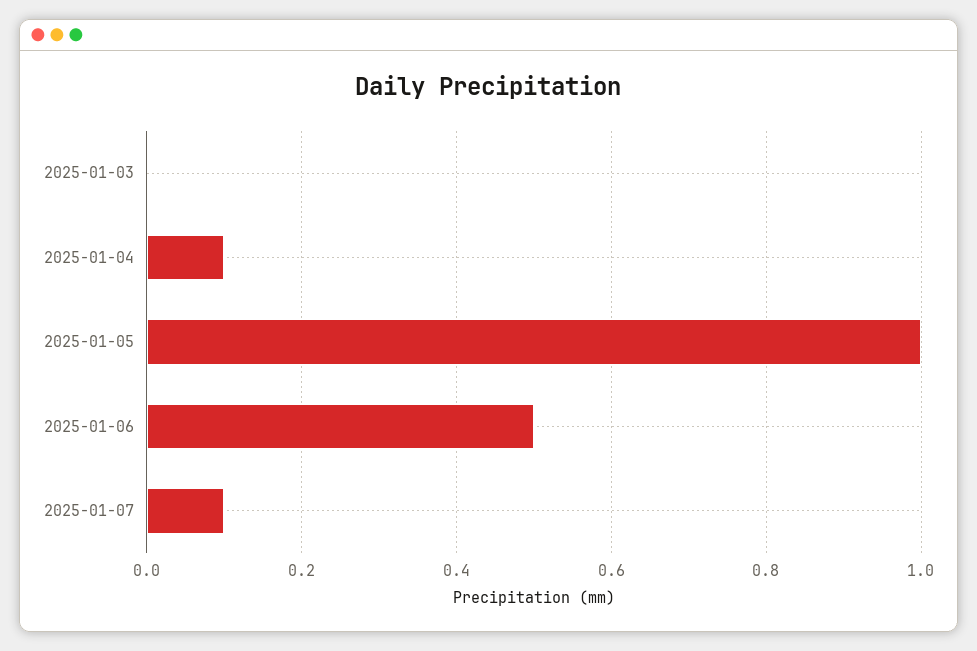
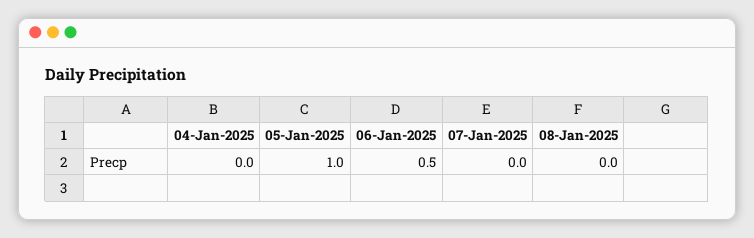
2025-01-03: 0 -> none
2025-01-04: 0.1 -> 0
2025-01-07: 0.1 -> 0
08-Jan-2025: none -> 0

